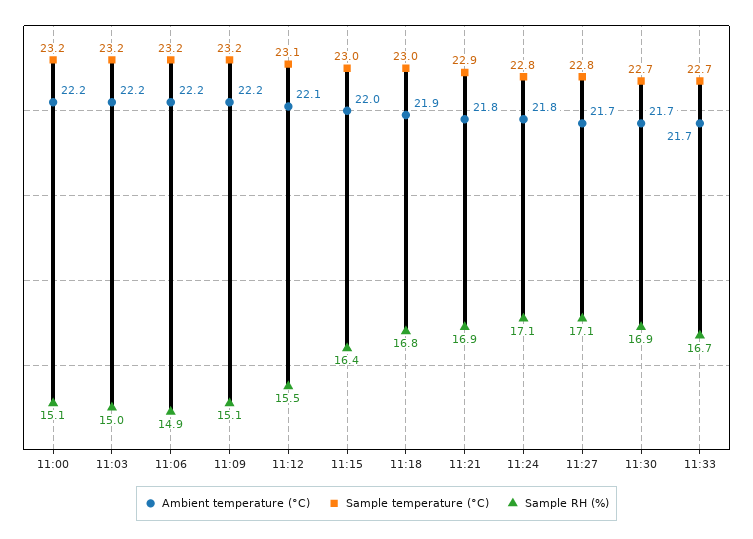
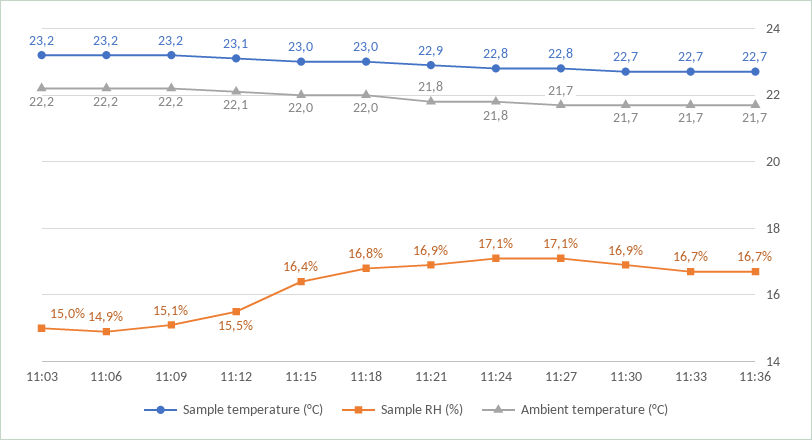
Ambient temperature (°C), 11:00: 22.2 -> none
Sample temperature (°C), 11:00: 23.2 -> none
Sample RH (%), 11:00: 15.1 -> none
Ambient temperature (°C), 11:18: 21.9 -> 22
Sample temperature (°C), 11:36: none -> 22.7
Sample RH (%), 11:36: none -> 16.7
Ambient temperature (°C), 11:36: none -> 21.7

